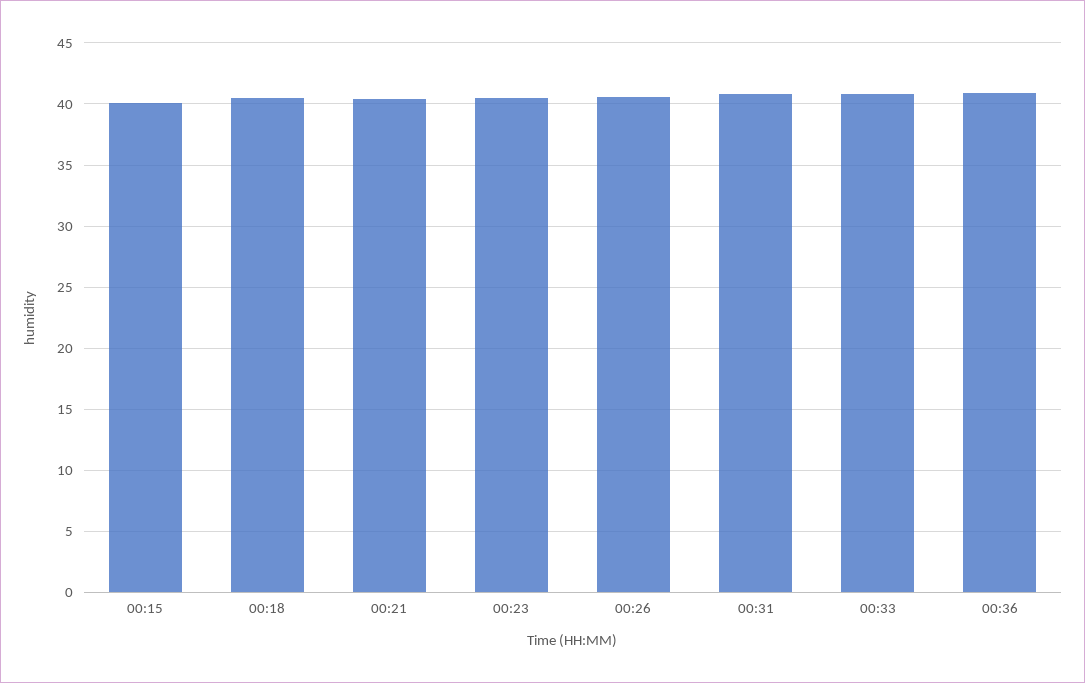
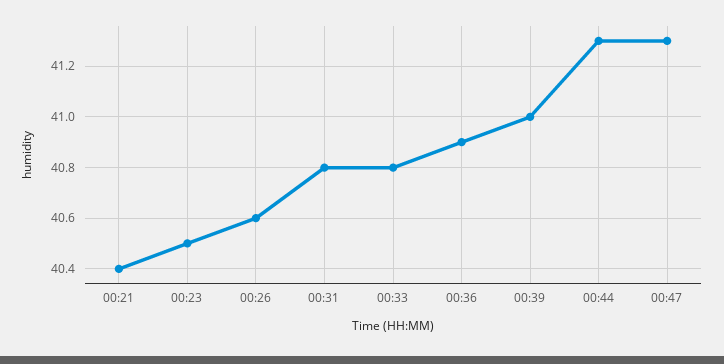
00:15: 40 -> none
00:18: 40.5 -> none
00:39: none -> 41
00:44: none -> 41.3
00:47: none -> 41.3

